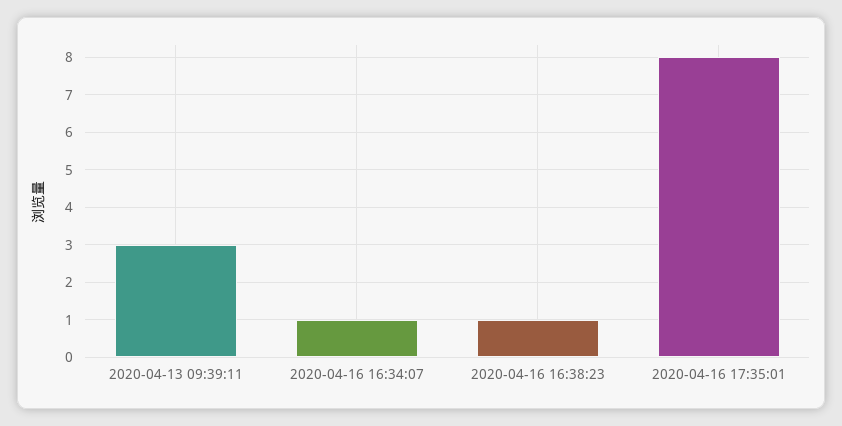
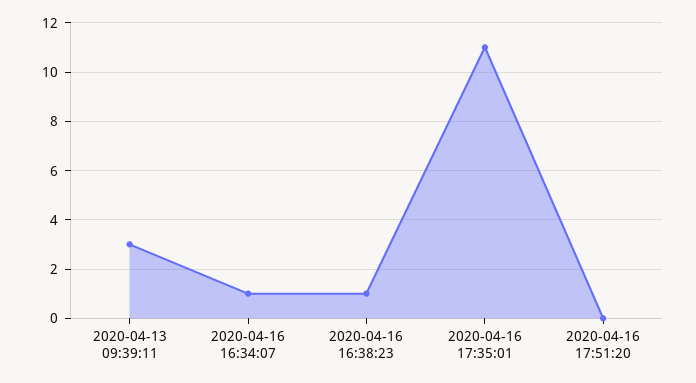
2020-04-16 17:35:01: 8 -> 11
2020-04-16 17:51:20: none -> 0

